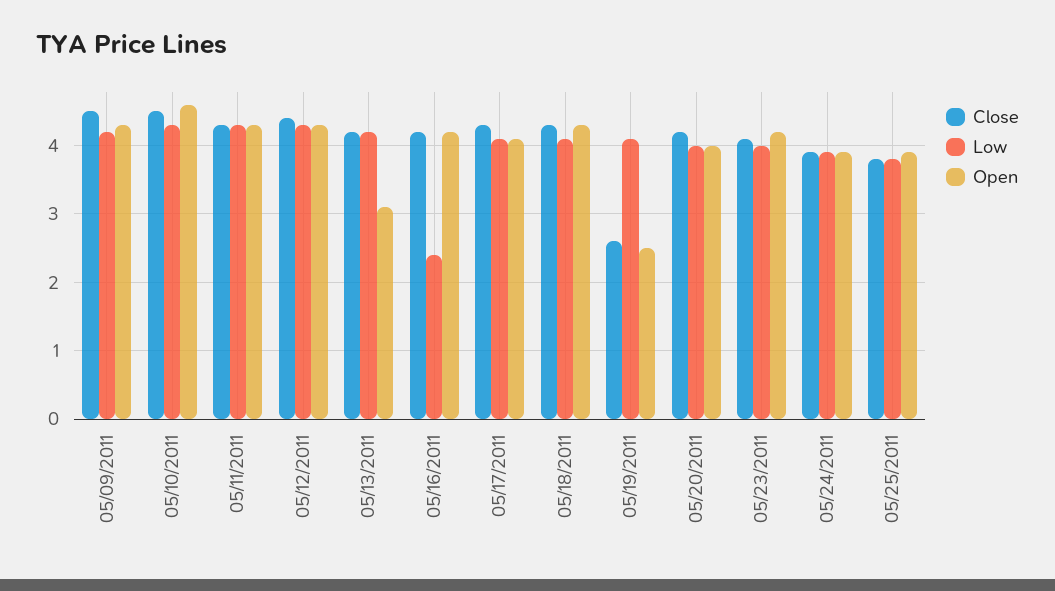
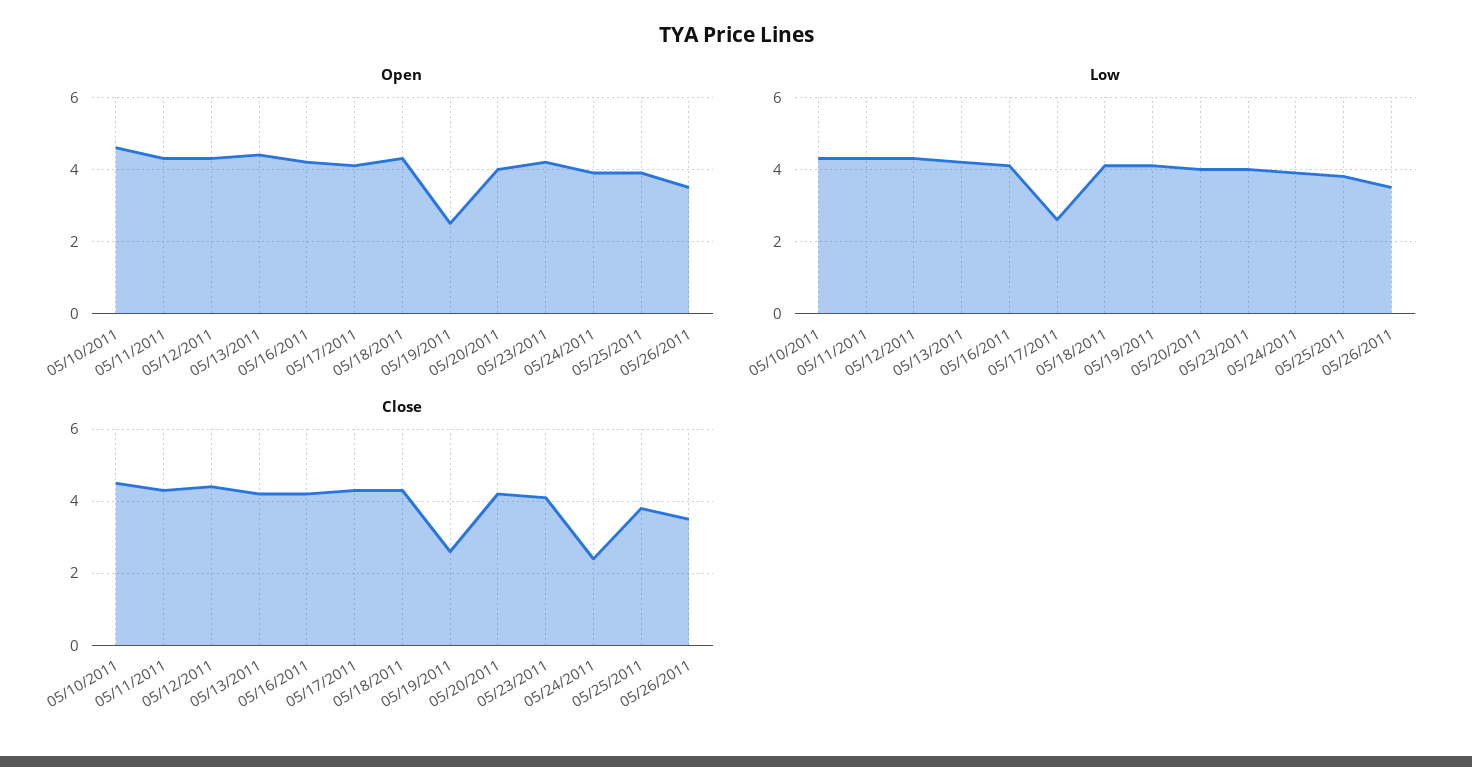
Close, 05/09/2011: 4.5 -> none
Low, 05/09/2011: 4.2 -> none
Open, 05/09/2011: 4.3 -> none
Open, 05/13/2011: 3.1 -> 4.5
Low, 05/16/2011: 2.4 -> 4
Low, 05/17/2011: 4.1 -> 2.5
Close, 05/24/2011: 3.9 -> 2.5
Open, 05/26/2011: none -> 3.5
Low, 05/26/2011: none -> 3.5
Close, 05/26/2011: none -> 3.5

